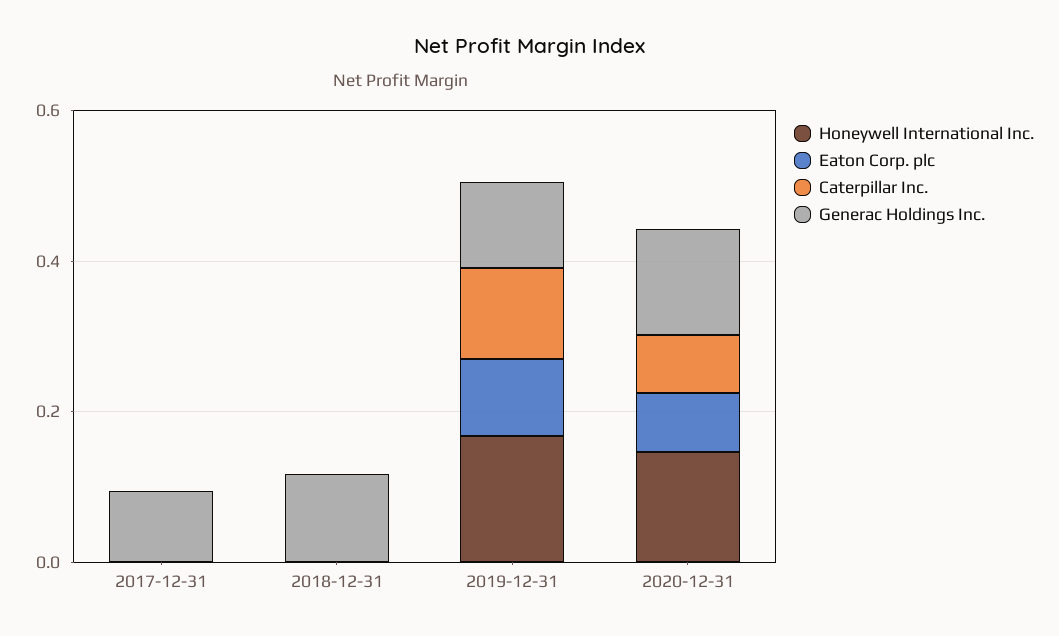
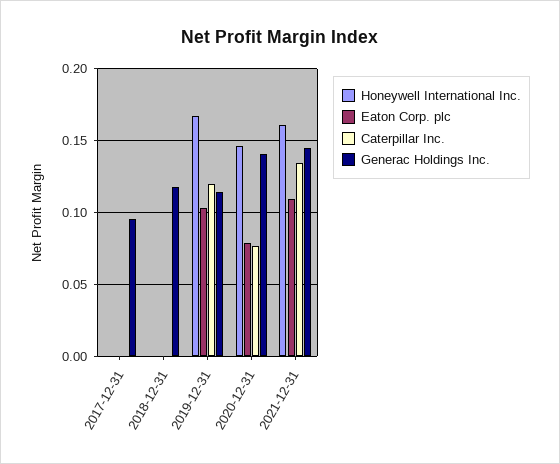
Honeywell International Inc., 2021-12-31: none -> 0.16
Eaton Corp. plc, 2021-12-31: none -> 0.11
Caterpillar Inc., 2021-12-31: none -> 0.135
Generac Holdings Inc., 2021-12-31: none -> 0.145

